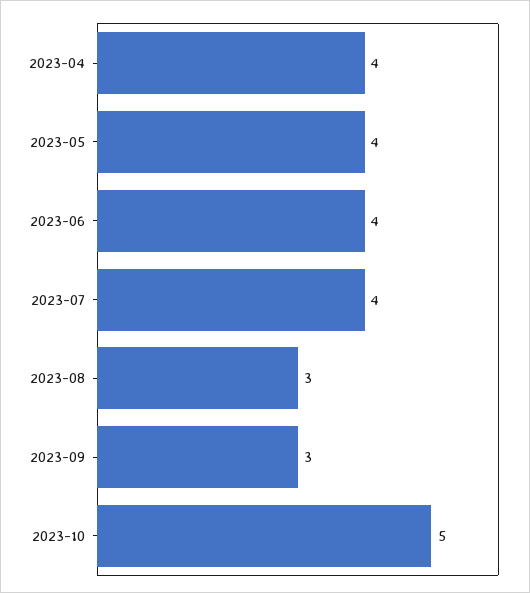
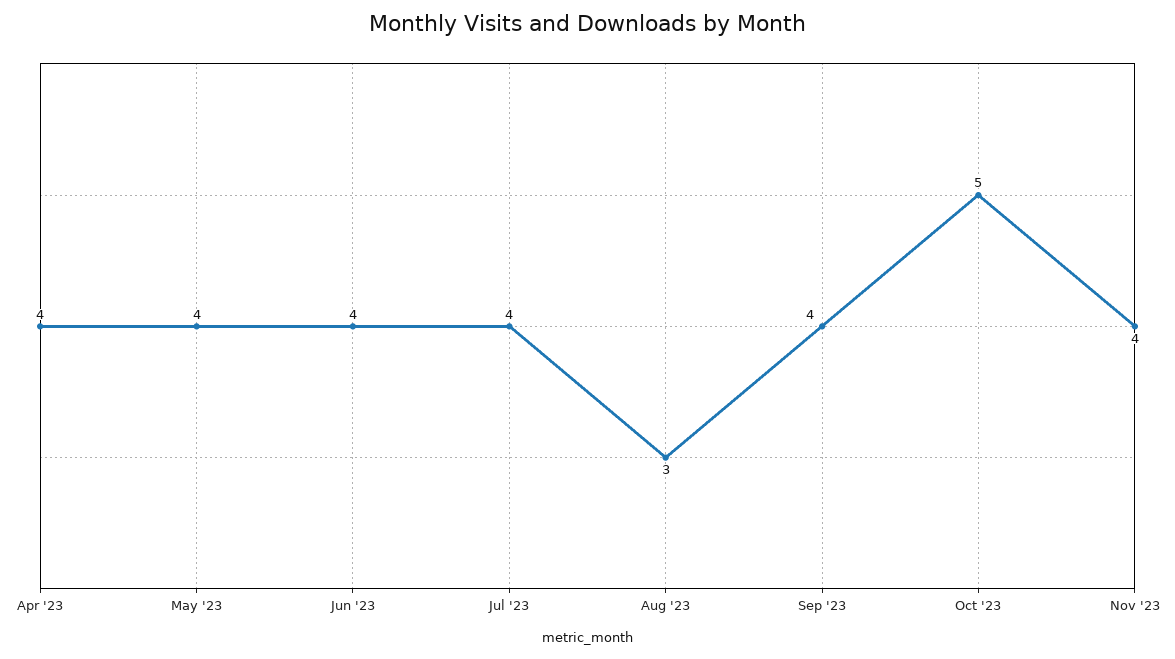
2023-09: 3 -> 4
Nov '23: none -> 4

